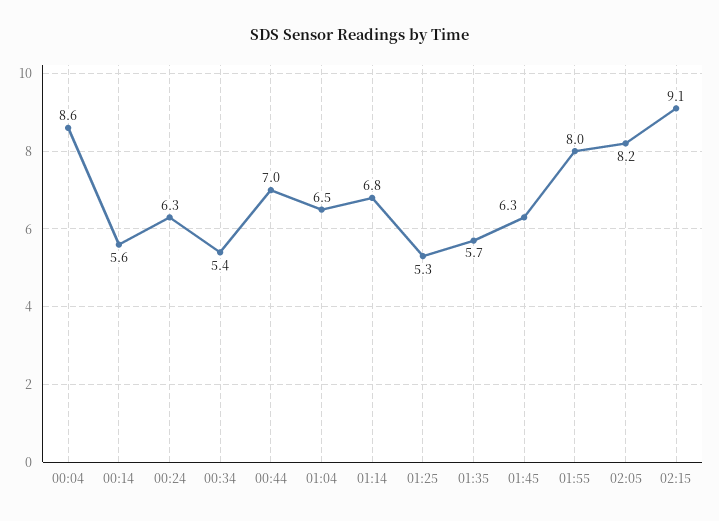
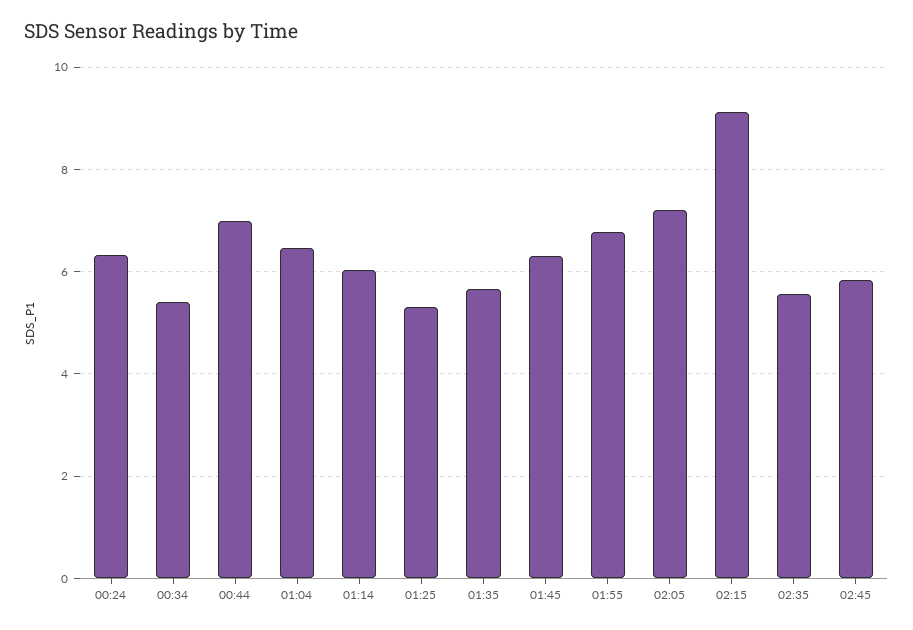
00:04: 8.6 -> none
00:14: 5.6 -> none
01:14: 6.8 -> 6
01:55: 8 -> 6.8
02:05: 8.2 -> 7.2
02:35: none -> 5.6
02:45: none -> 5.8

